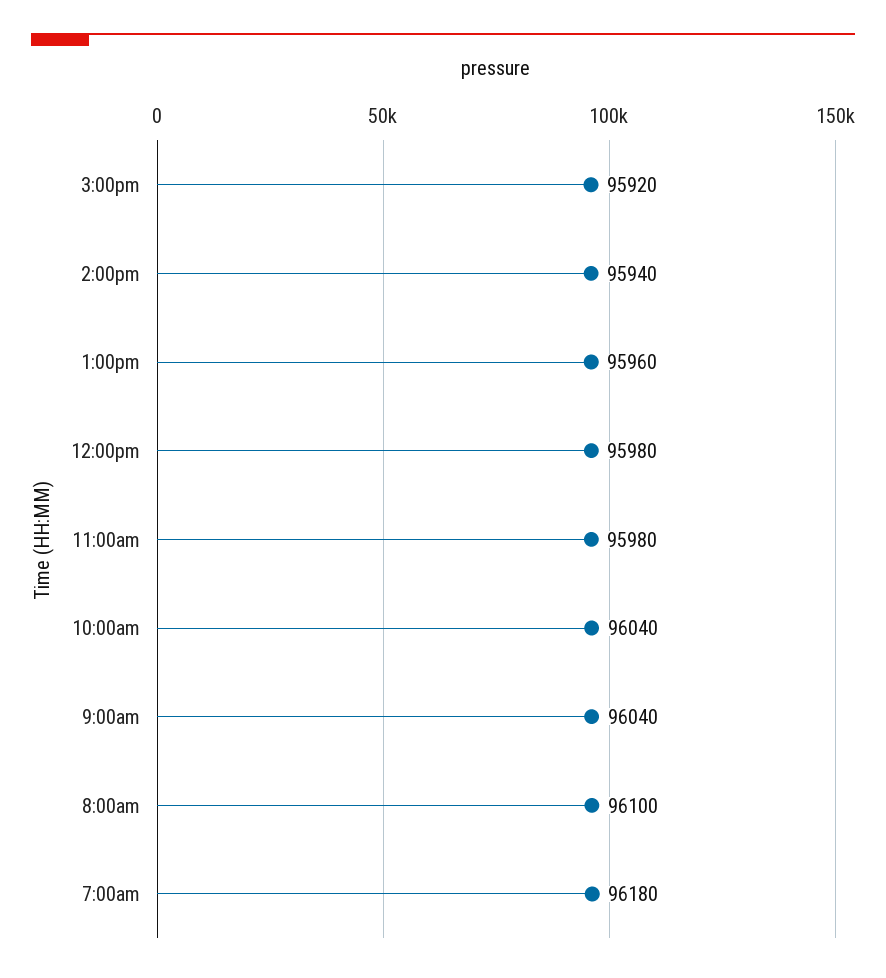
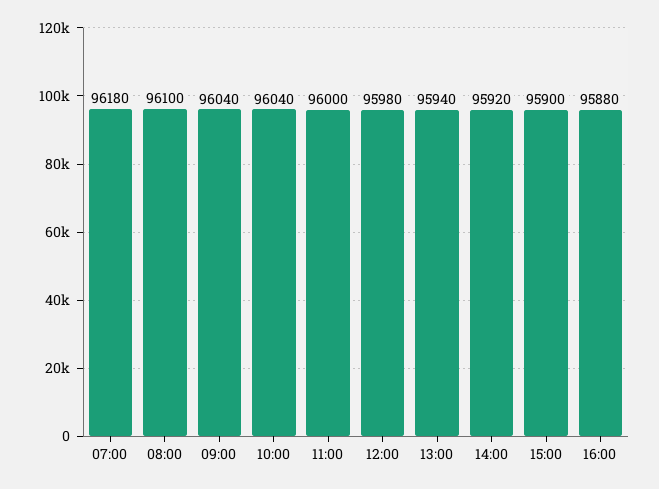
3:00pm: 95920 -> 95900
2:00pm: 95940 -> 95920
1:00pm: 95960 -> 95940
11:00am: 95980 -> 96000
16:00: none -> 95880

